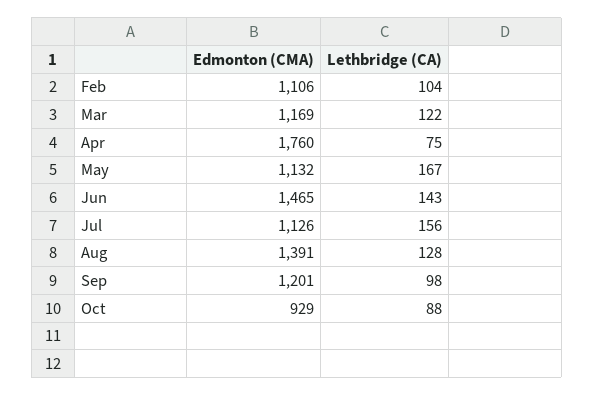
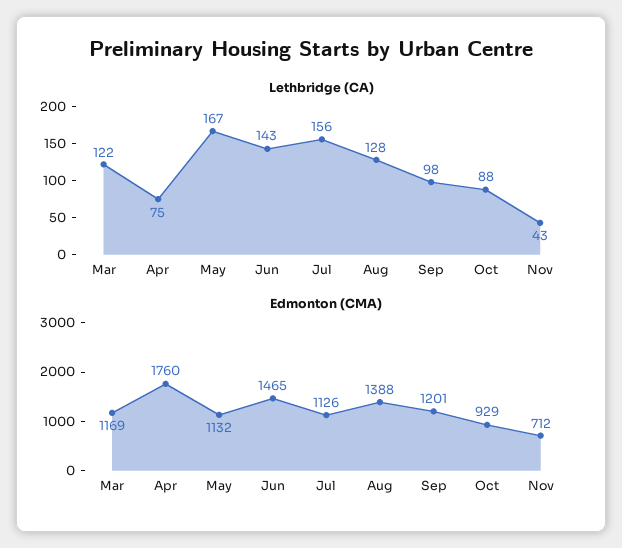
Edmonton (CMA), Feb: 1106 -> none
Lethbridge (CA), Feb: 104 -> none
Edmonton (CMA), Aug: 1391 -> 1388
Lethbridge (CA), Nov: none -> 43
Edmonton (CMA), Nov: none -> 712

